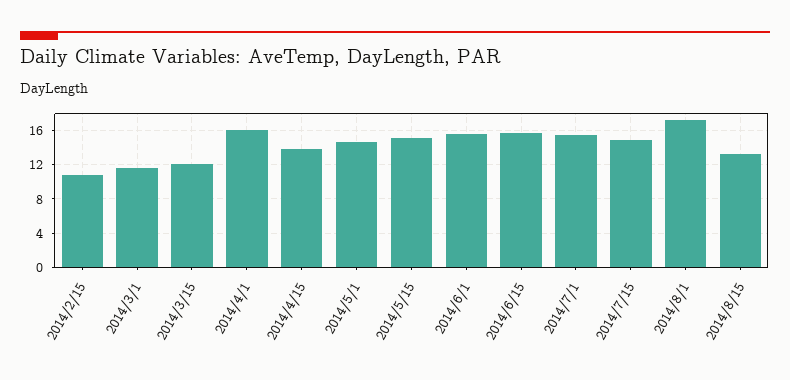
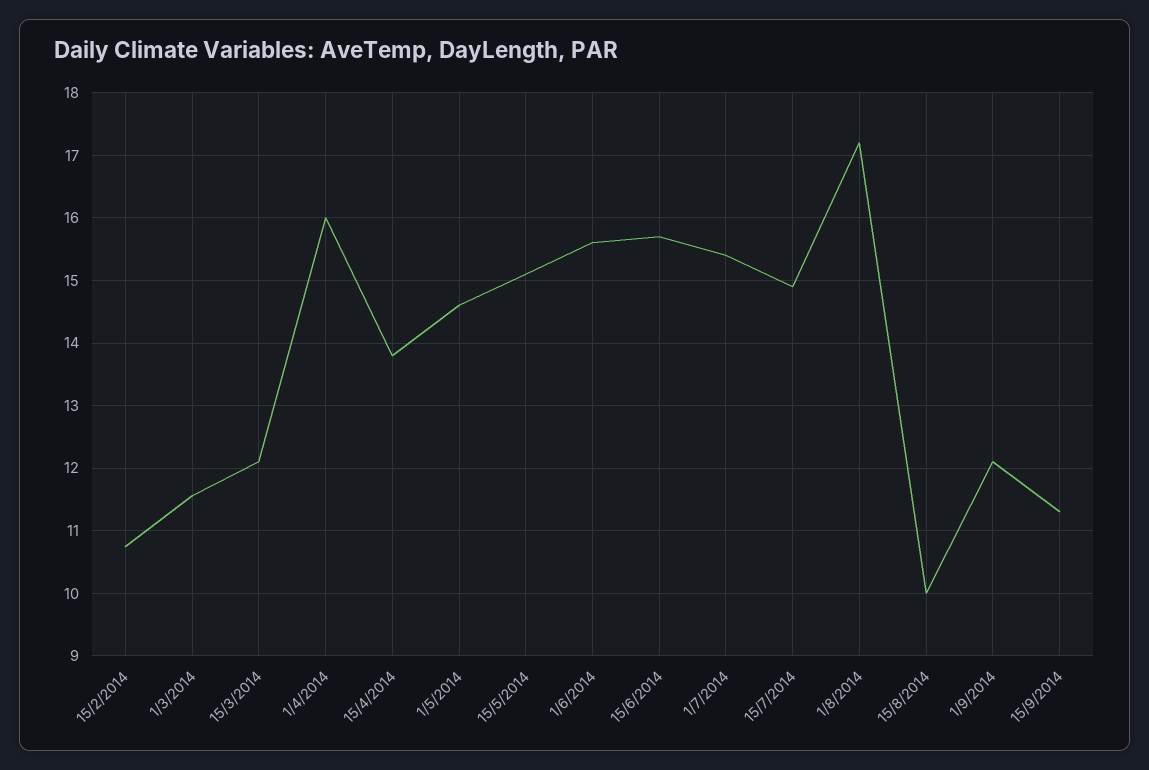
2014/8/15: 13 -> 10
1/9/2014: none -> 12.1
15/9/2014: none -> 11.3

